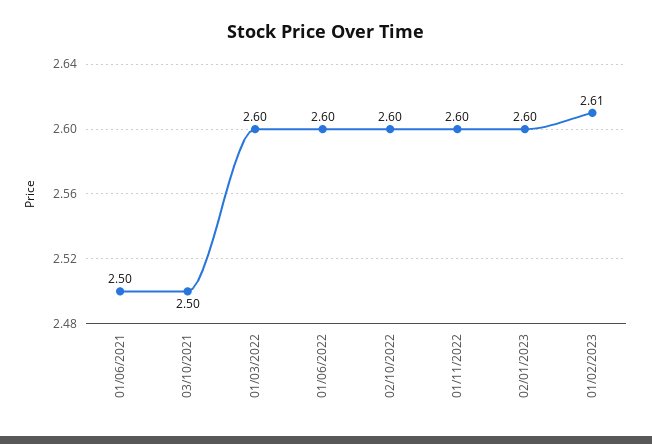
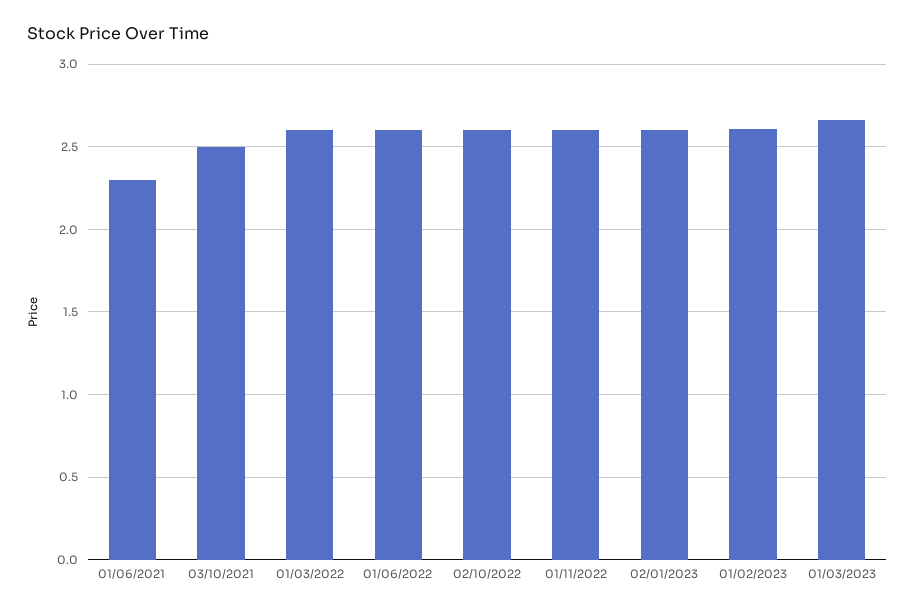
01/06/2021: 2.5 -> 2.3
01/03/2023: none -> 2.65

